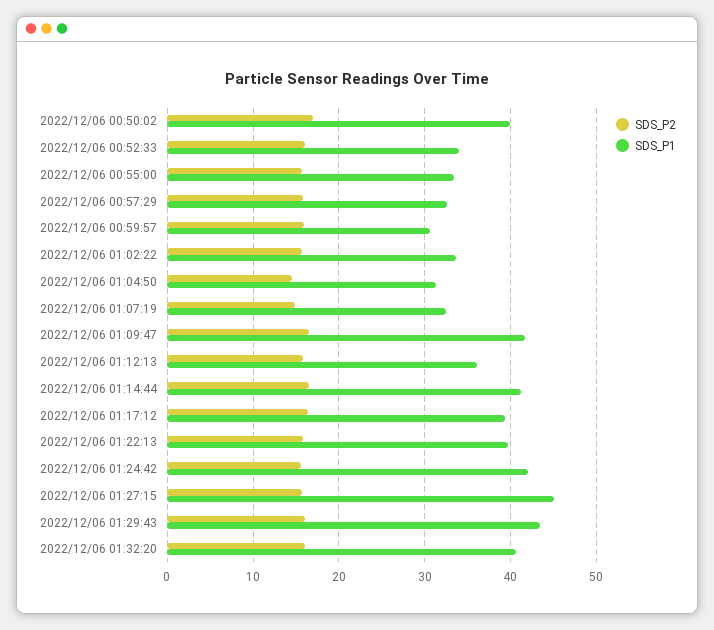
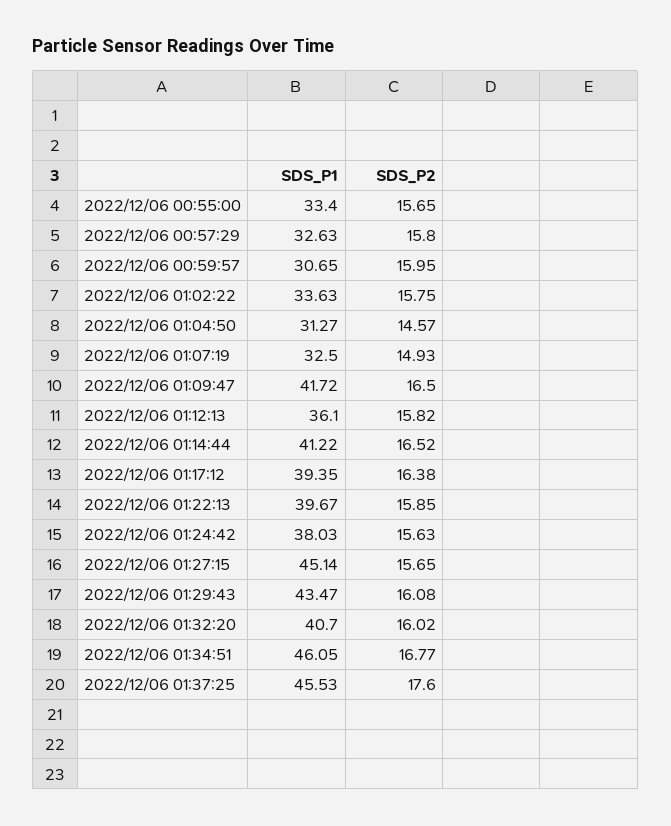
SDS_P2, 2022/12/06 00:50:02: 17 -> none
SDS_P1, 2022/12/06 00:50:02: 40 -> none
SDS_P2, 2022/12/06 00:52:33: 16 -> none
SDS_P1, 2022/12/06 00:52:33: 34 -> none
SDS_P1, 2022/12/06 01:24:42: 42 -> 38.03
SDS_P1, 2022/12/06 01:34:51: none -> 46.05
SDS_P2, 2022/12/06 01:34:51: none -> 16.77
SDS_P1, 2022/12/06 01:37:25: none -> 45.53
SDS_P2, 2022/12/06 01:37:25: none -> 17.6

